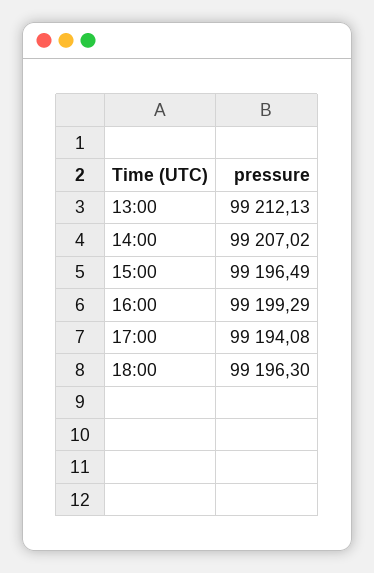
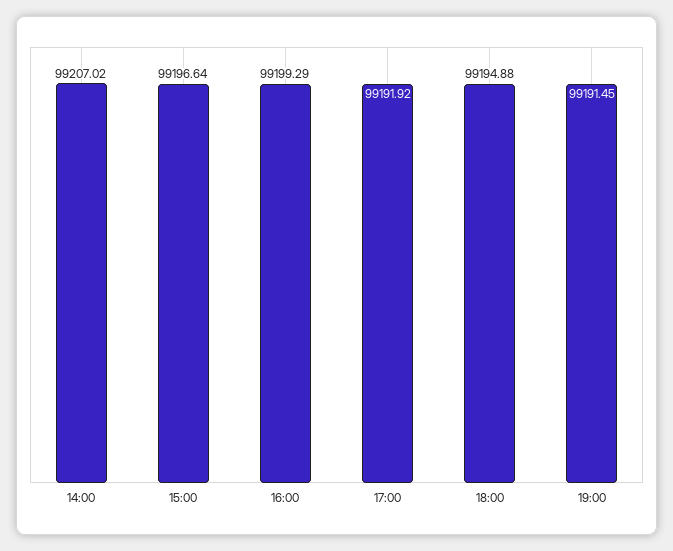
13:00: 99212.13 -> none
15:00: 99196.49 -> 99196.64
17:00: 99194.08 -> 99191.92
18:00: 99196.3 -> 99194.88
19:00: none -> 99191.45

